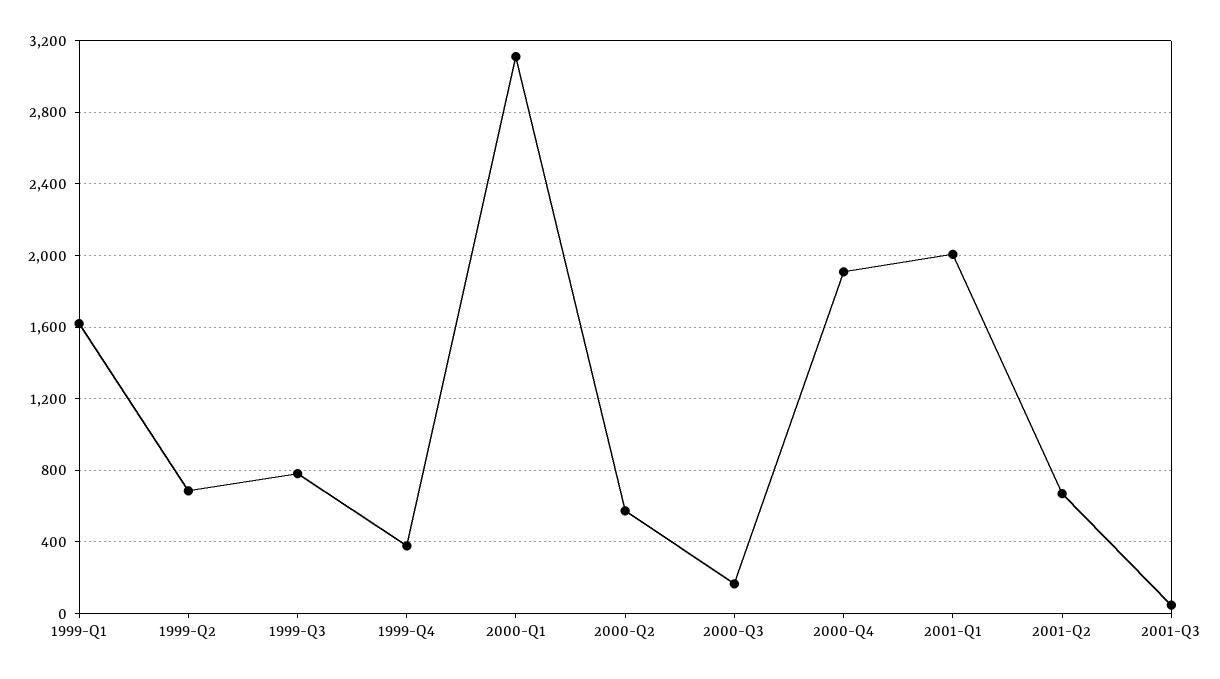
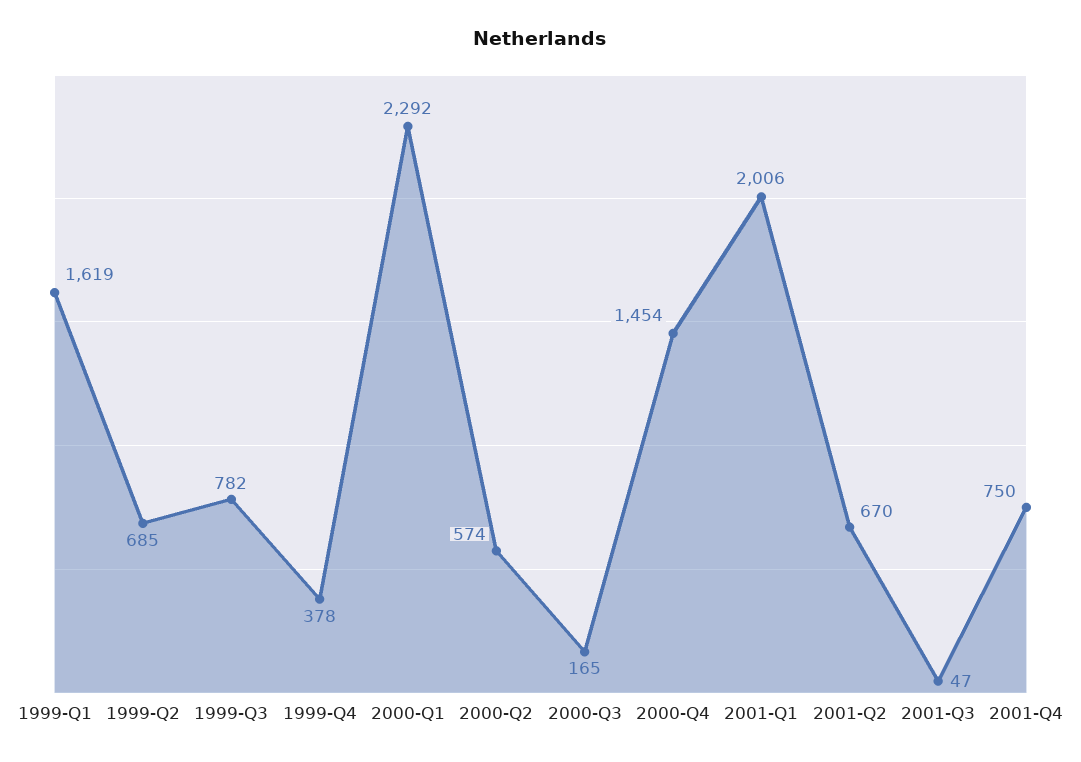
2000-Q1: 3100 -> 2292
2000-Q4: 1900 -> 1454
2001-Q4: none -> 750

